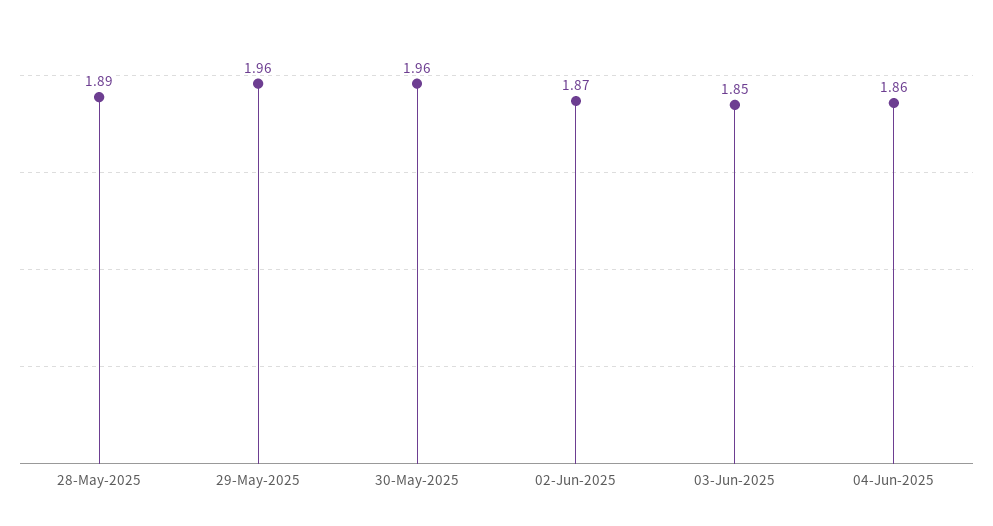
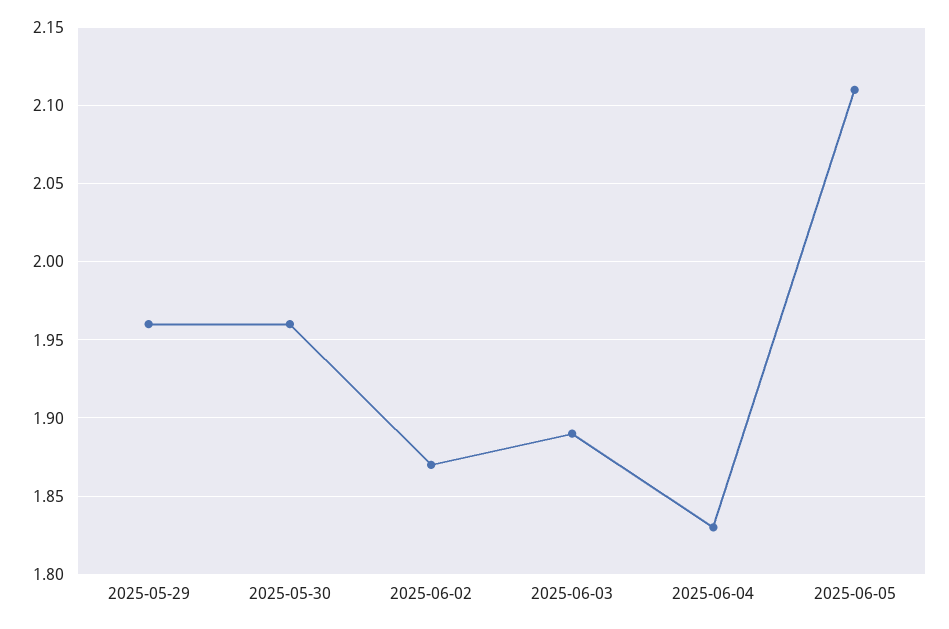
28-May-2025: 1.89 -> none
03-Jun-2025: 1.85 -> 1.89
04-Jun-2025: 1.86 -> 1.83
2025-06-05: none -> 2.11

